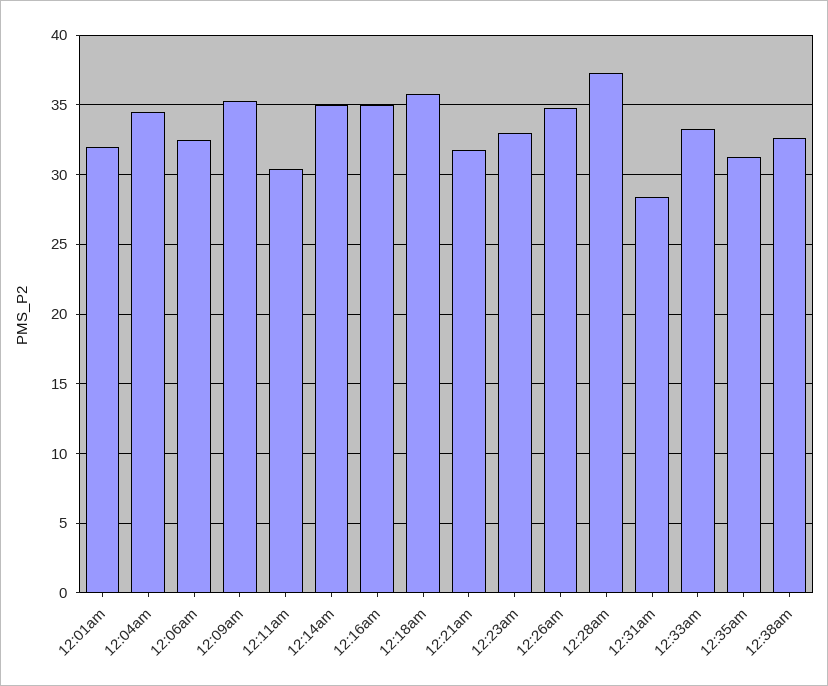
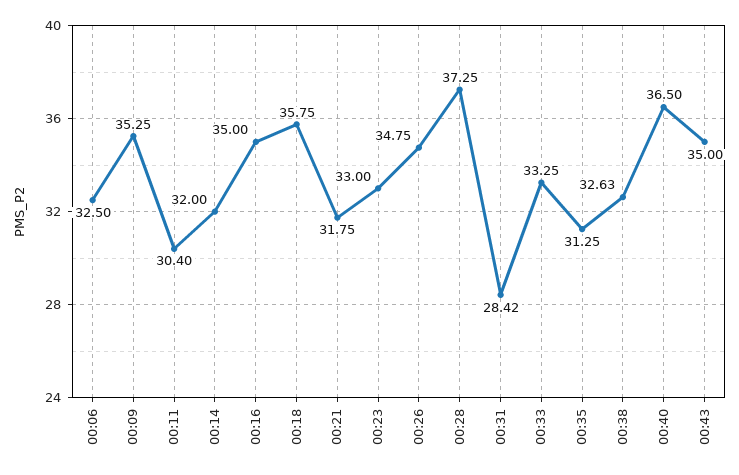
12:01am: 32 -> none
12:04am: 34.5 -> none
12:14am: 35 -> 32
00:40: none -> 36.5
00:43: none -> 35

